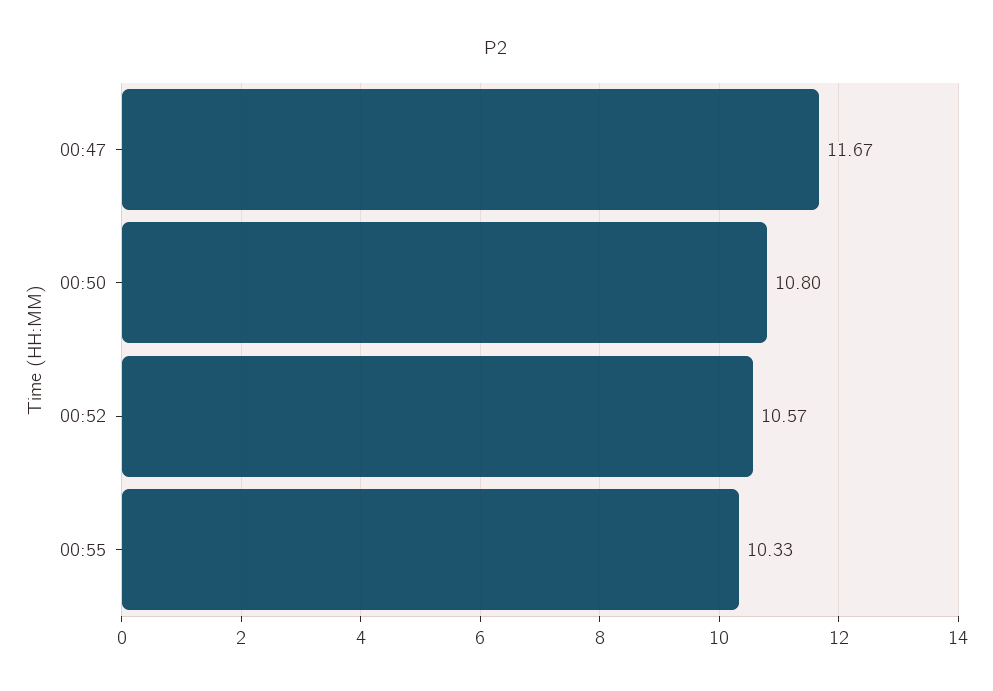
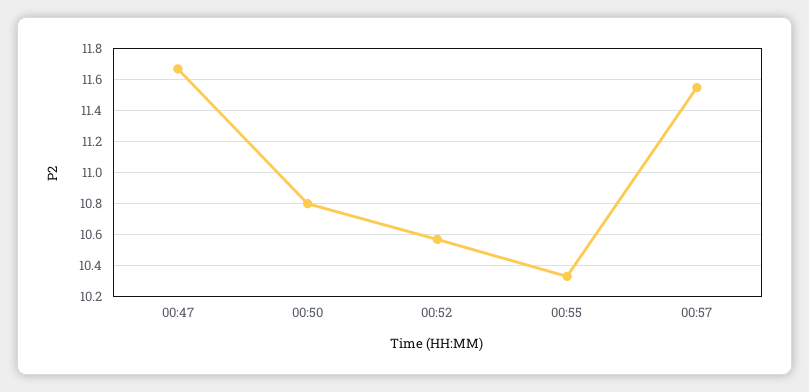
00:57: none -> 11.55

